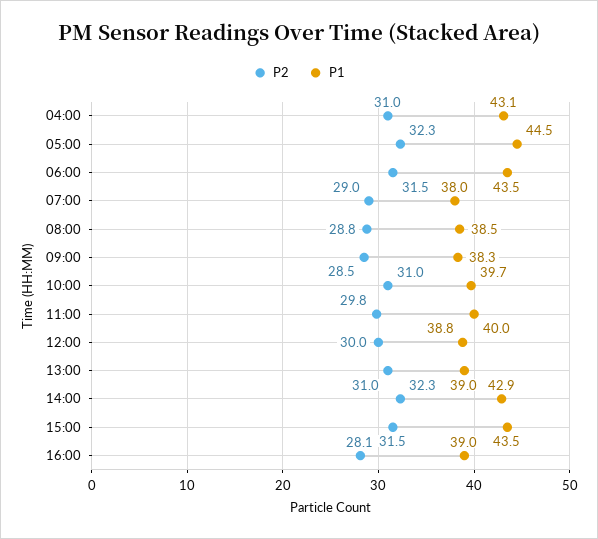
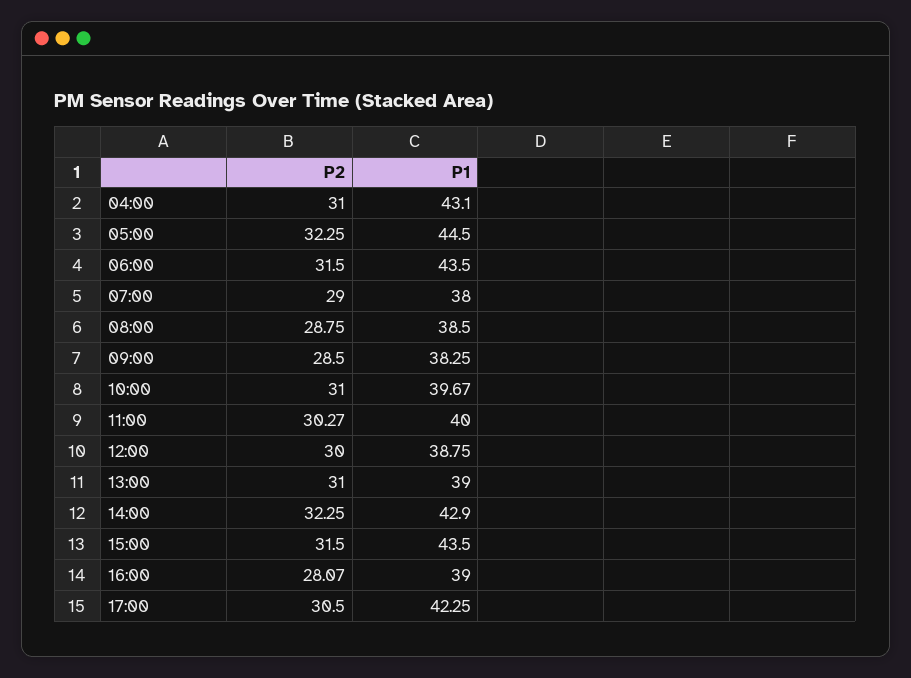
P2, 11:00: 29.8 -> 30.27
P2, 17:00: none -> 30.5
P1, 17:00: none -> 42.25

